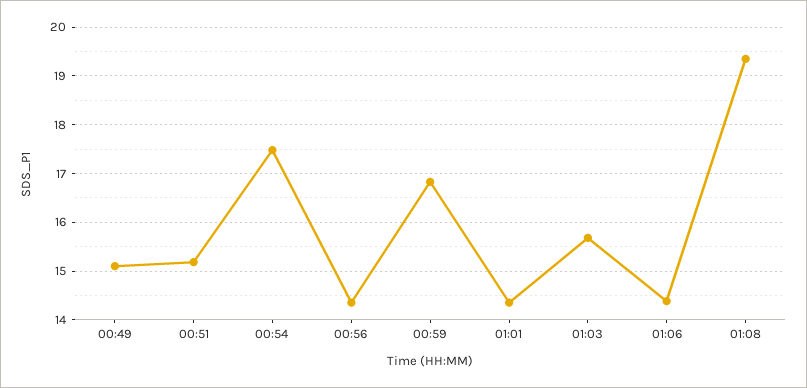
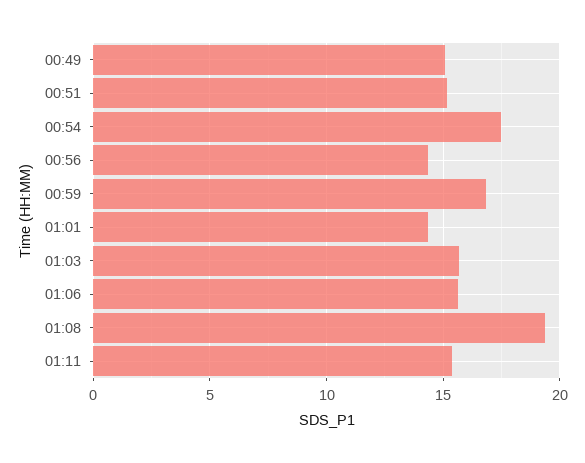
01:06: 14.4 -> 15.5
01:11: none -> 15.5

